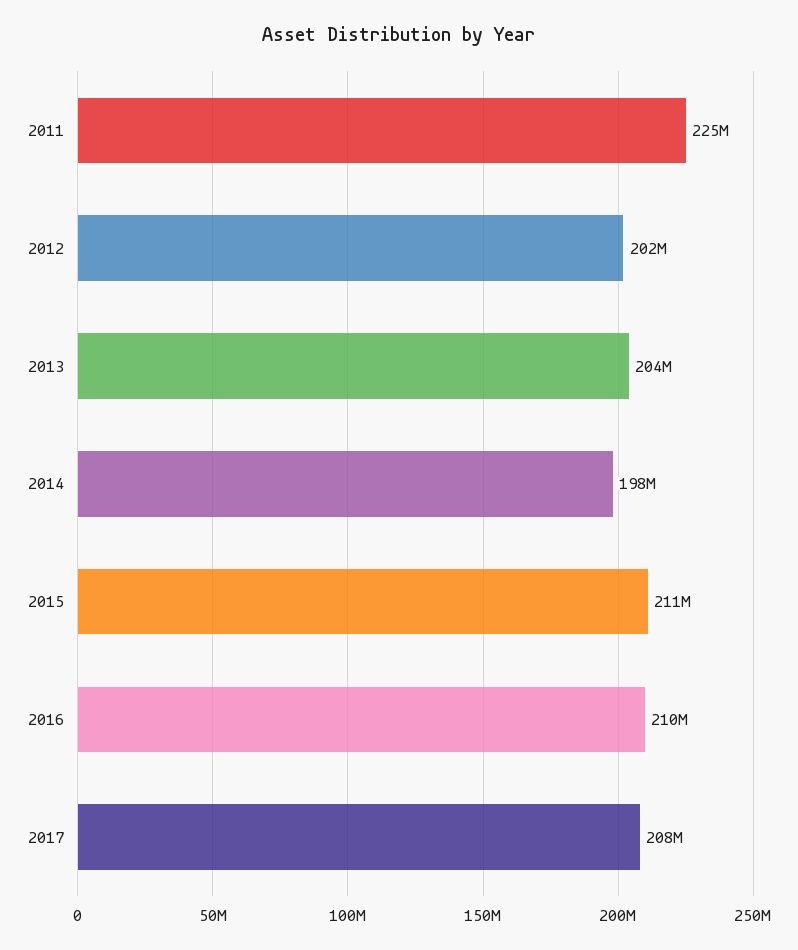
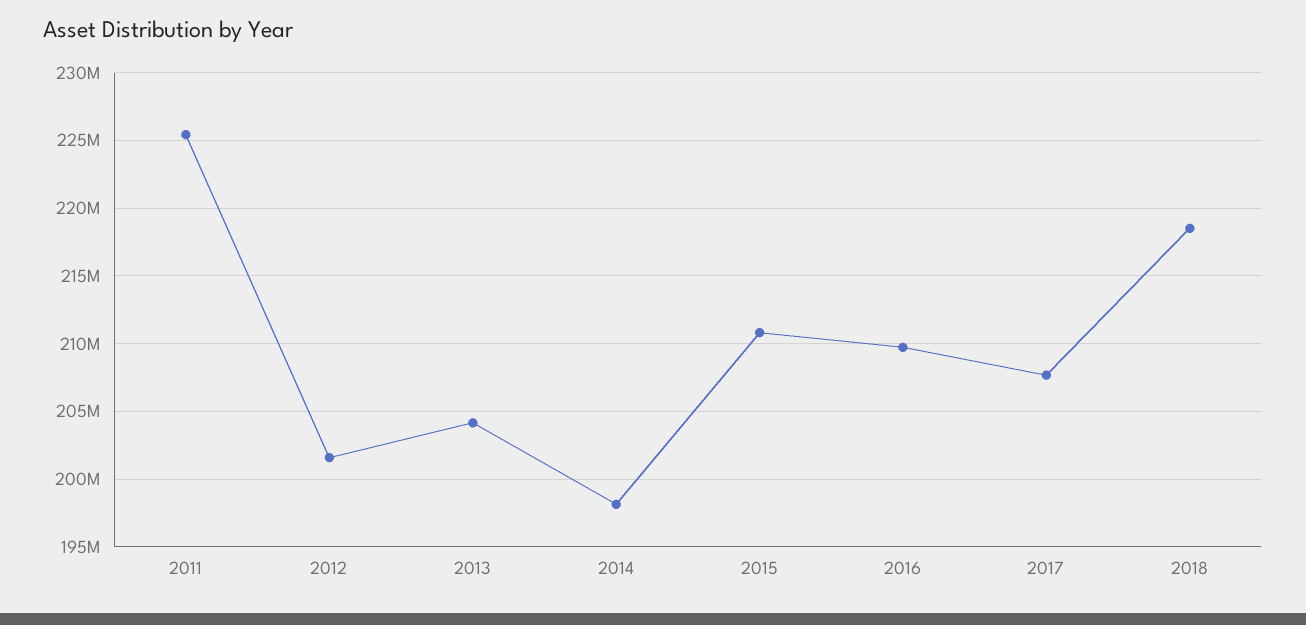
2018: none -> 218500000

